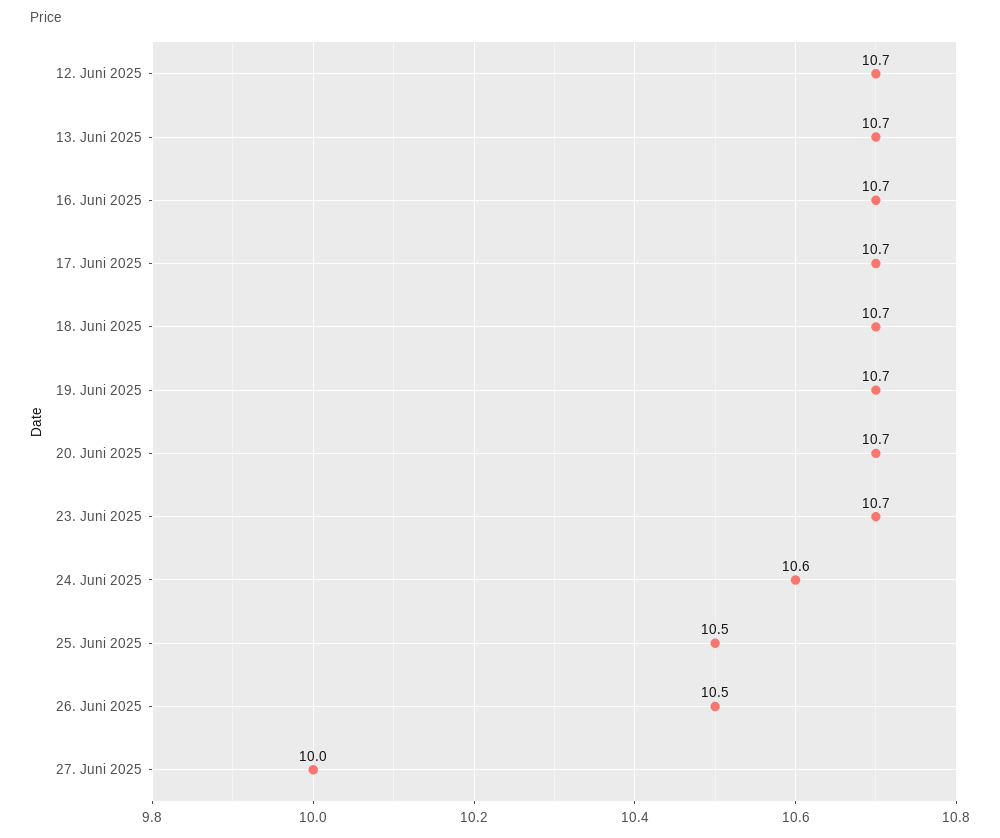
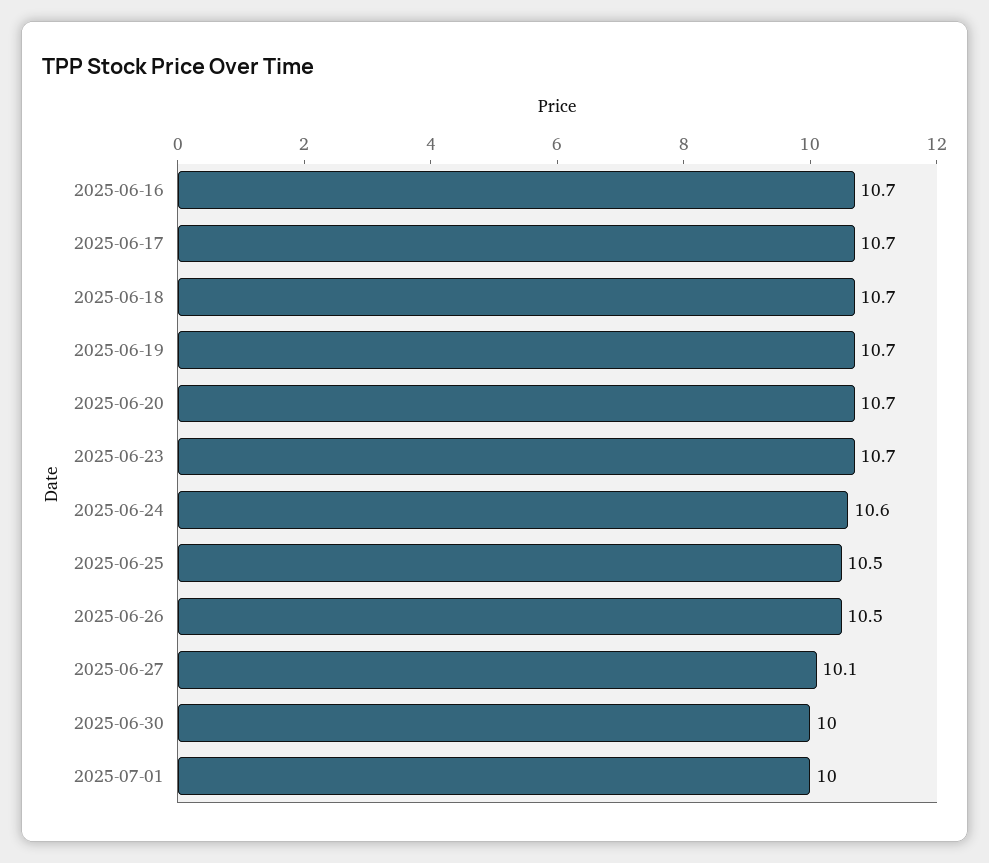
12. Juni 2025: 10.7 -> none
13. Juni 2025: 10.7 -> none
27. Juni 2025: 10 -> 10.1
2025-06-30: none -> 10
2025-07-01: none -> 10

